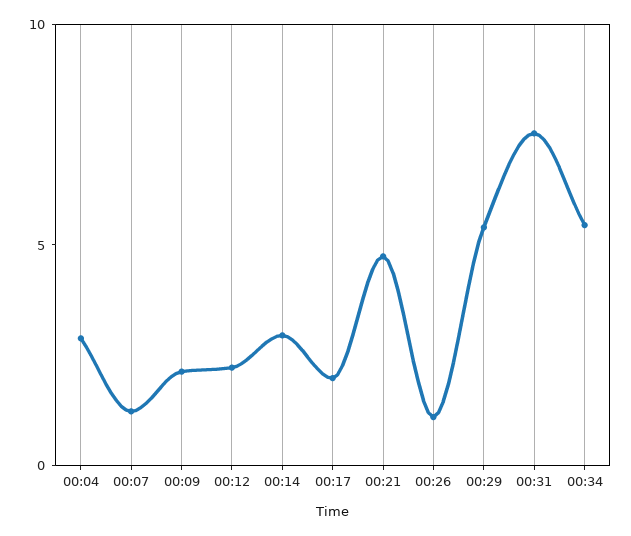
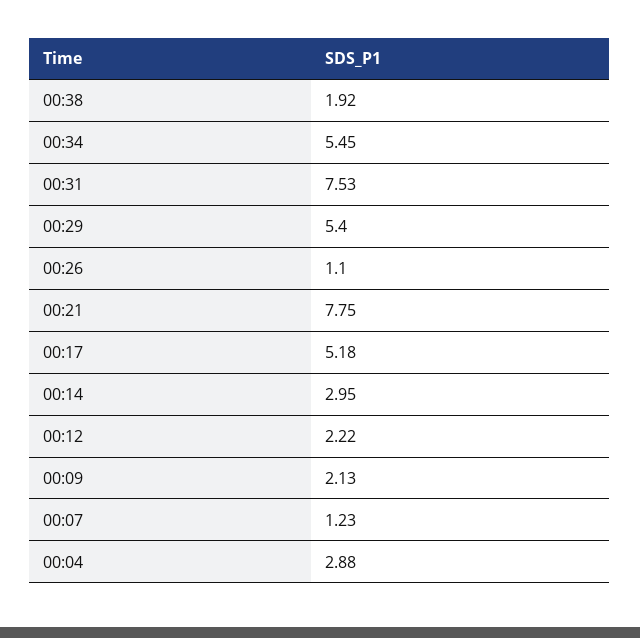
00:17: 2 -> 5.18
00:21: 5 -> 7.75
00:38: none -> 1.92

